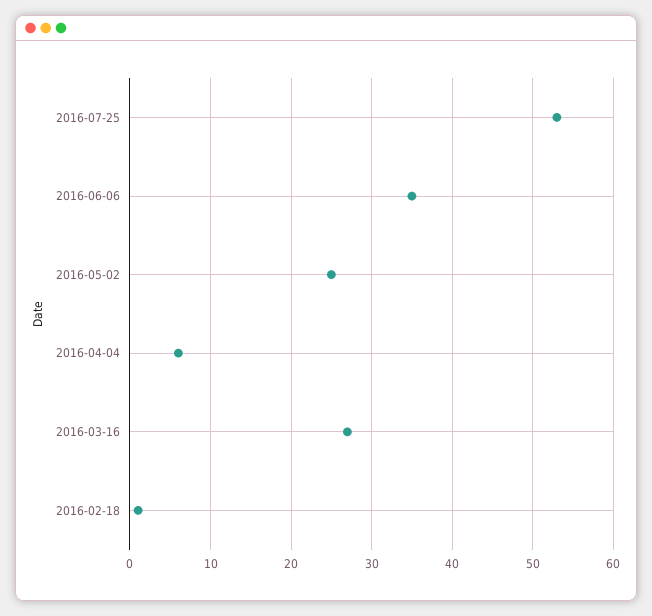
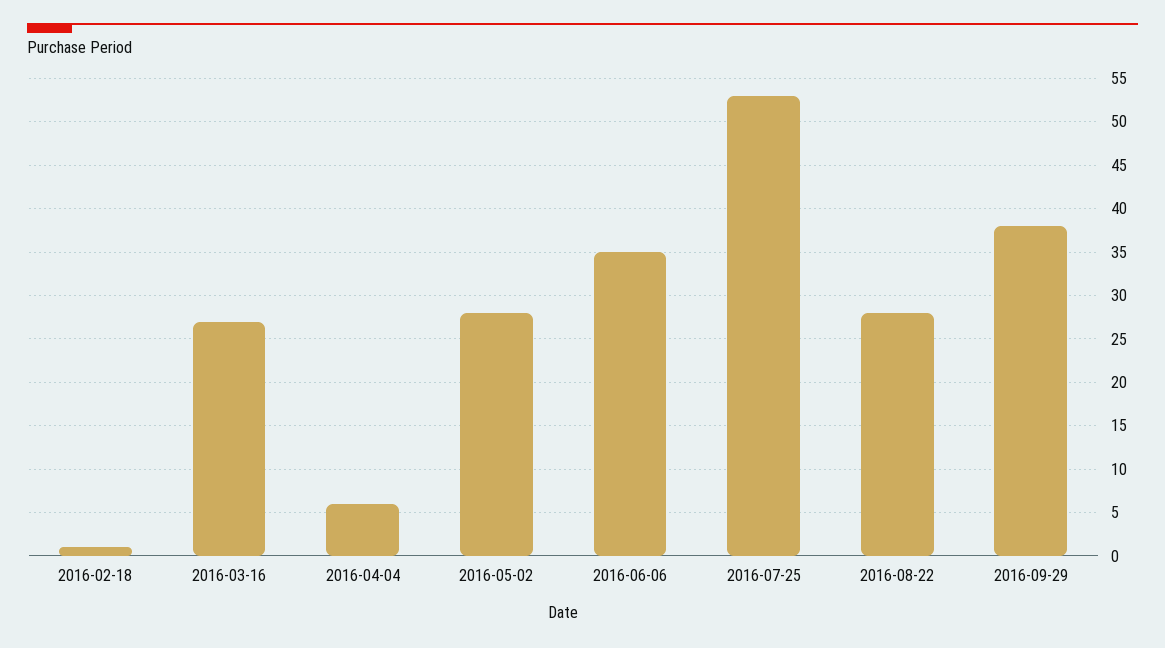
2016-05-02: 25 -> 28
2016-08-22: none -> 28
2016-09-29: none -> 38

